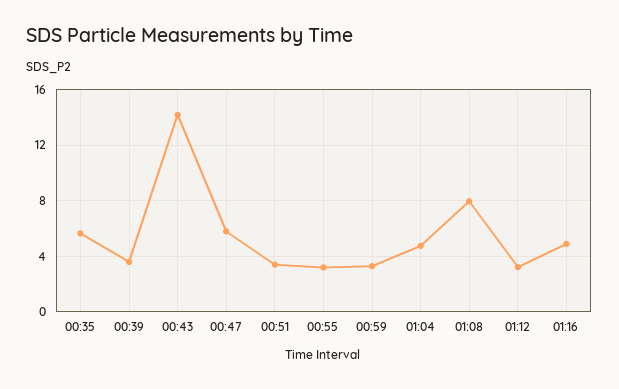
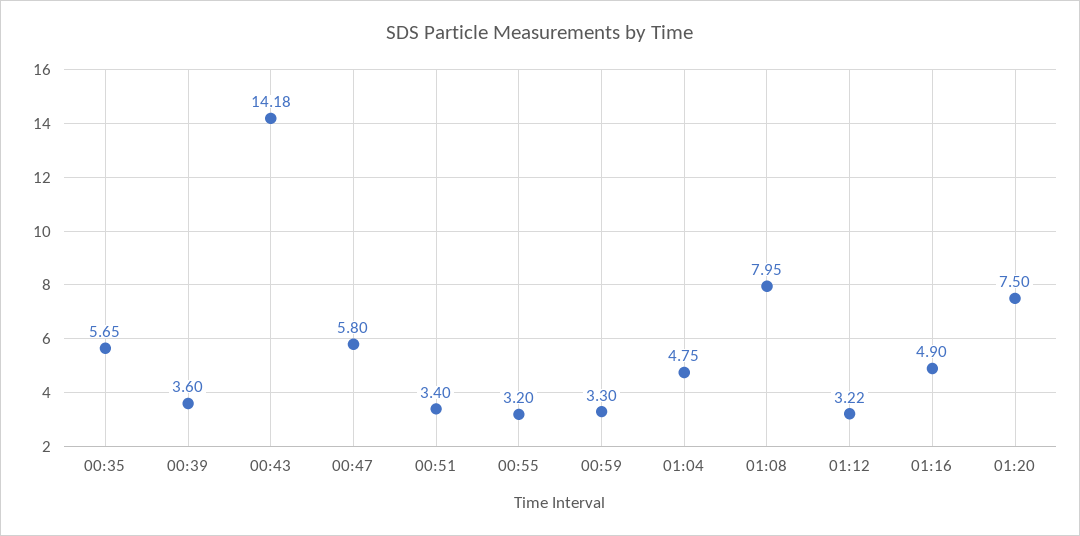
01:20: none -> 7.5

